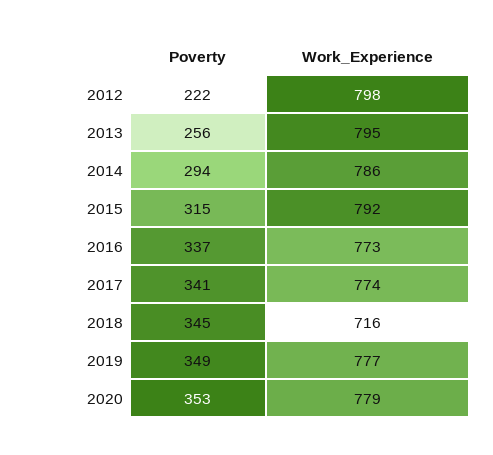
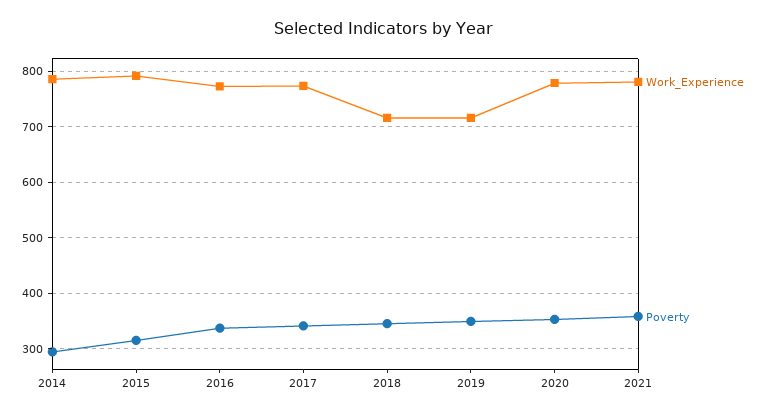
Poverty, 2012: 222 -> none
Work_Experience, 2012: 798 -> none
Poverty, 2013: 256 -> none
Work_Experience, 2013: 795 -> none
Work_Experience, 2019: 777 -> 720
Work_Experience, 2021: none -> 780
Poverty, 2021: none -> 360

